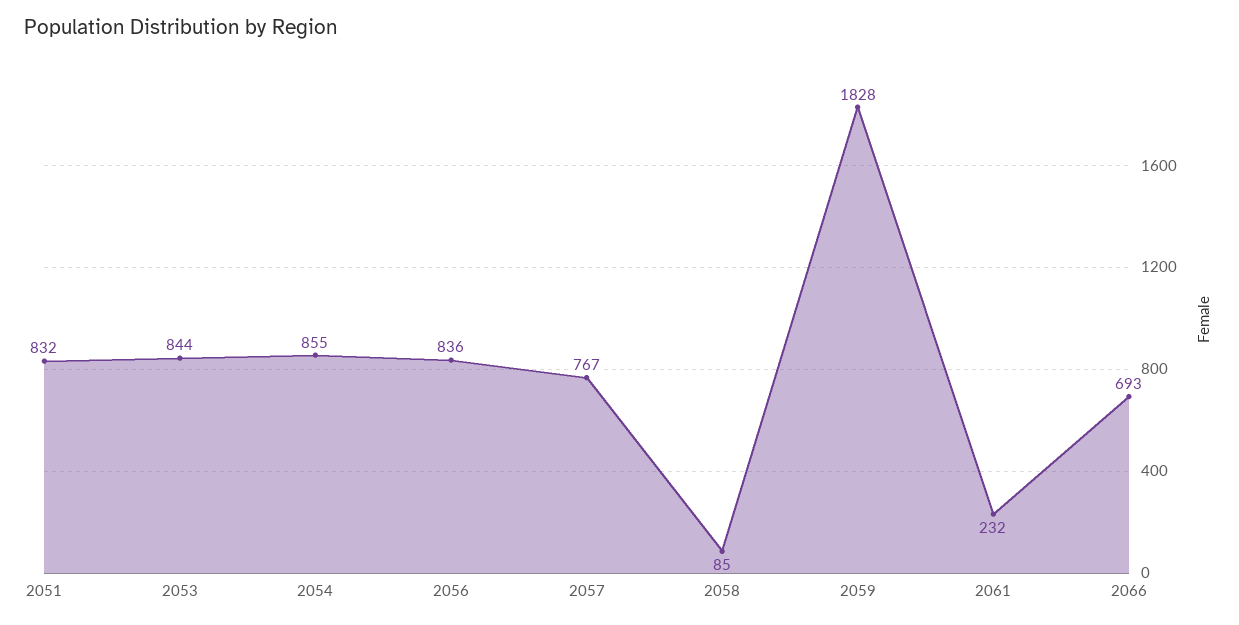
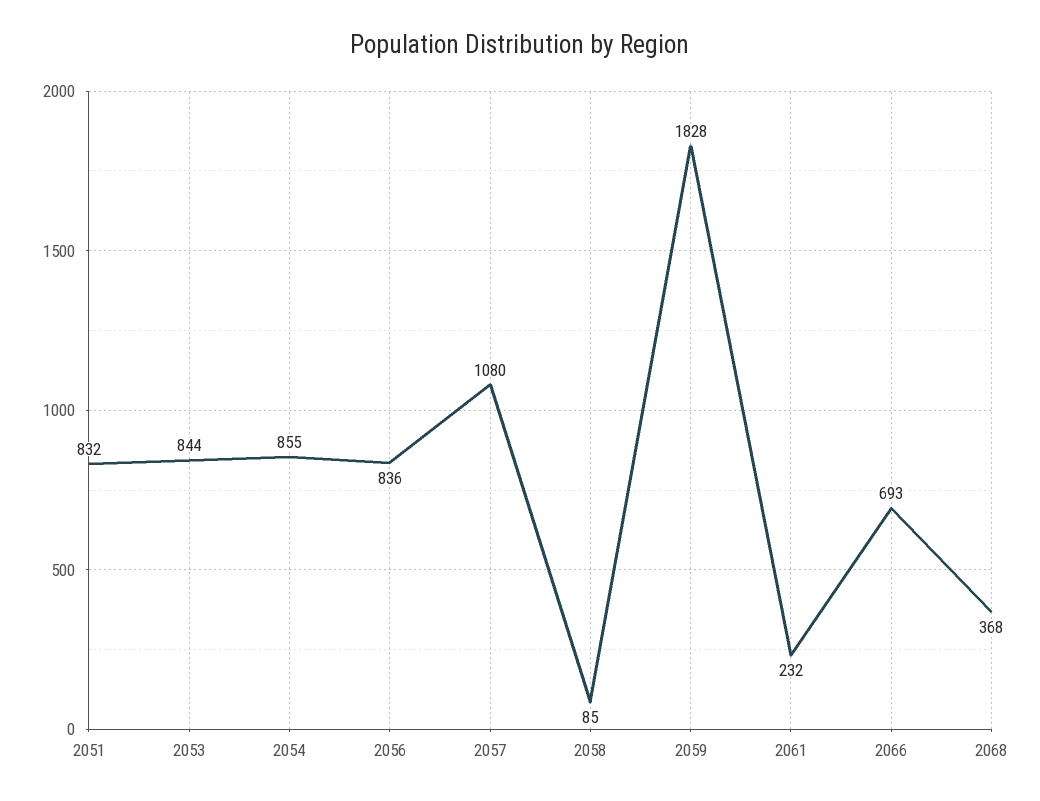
2057: 767 -> 1080
2068: none -> 368

